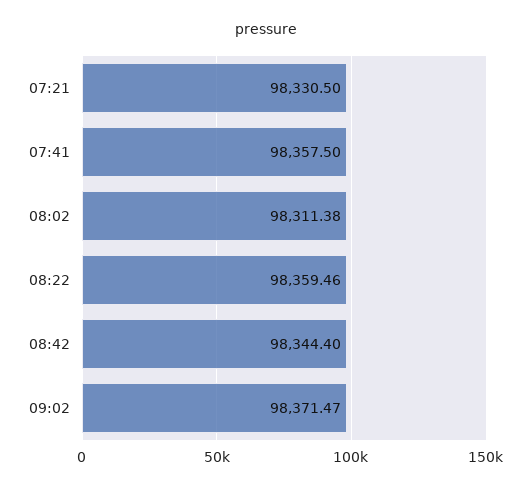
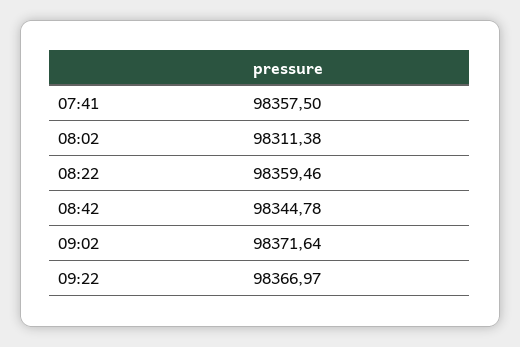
07:21: 98330.5 -> none
08:42: 98344.4 -> 98344.78
09:02: 98371.47 -> 98371.64
09:22: none -> 98366.97

